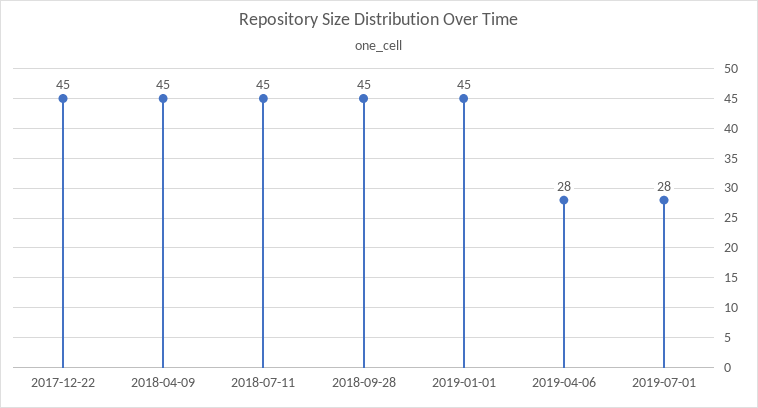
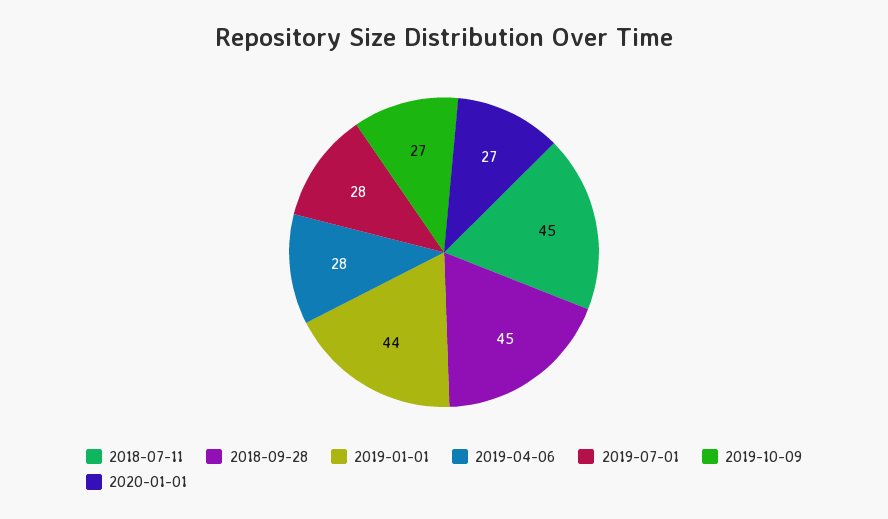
2017-12-22: 45 -> none
2018-04-09: 45 -> none
2019-01-01: 45 -> 44
2019-10-09: none -> 27
2020-01-01: none -> 27

